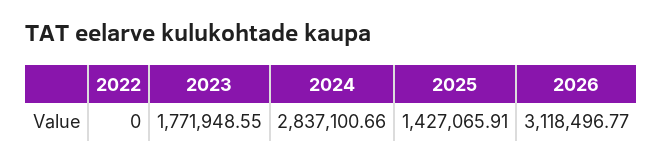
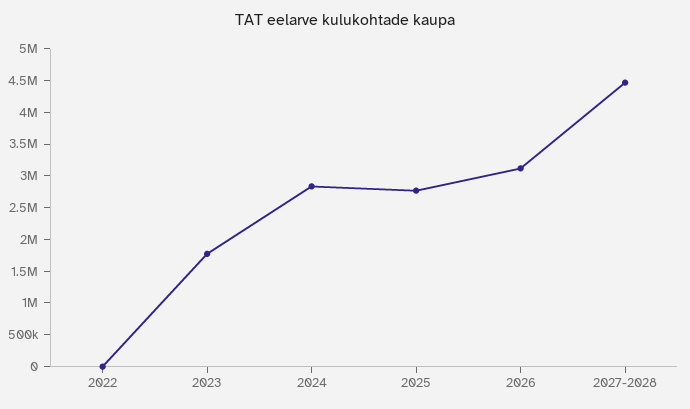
2025: 1427065.91 -> 2750000
2027-2028: none -> 4500000

